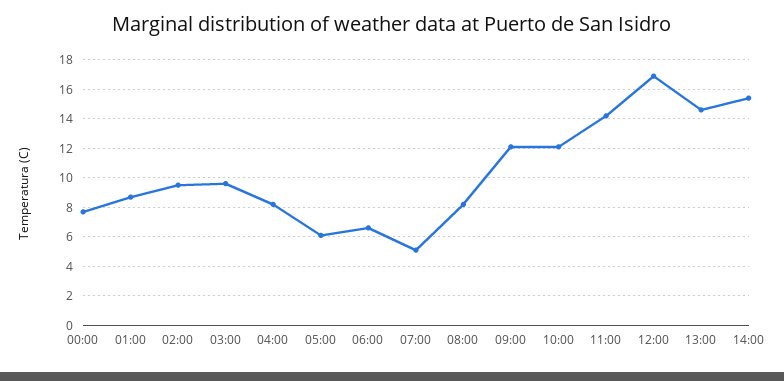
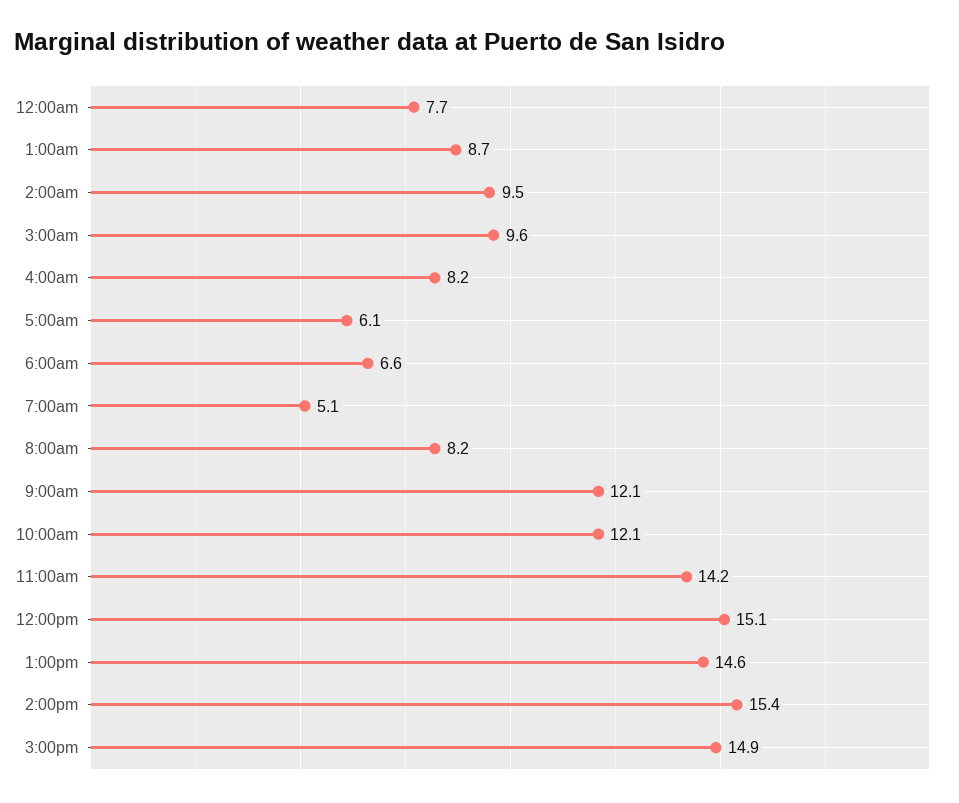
12:00: 17 -> 15.1
3:00pm: none -> 14.9

